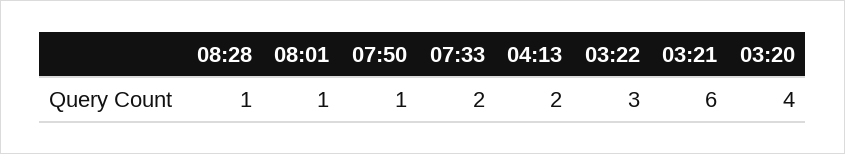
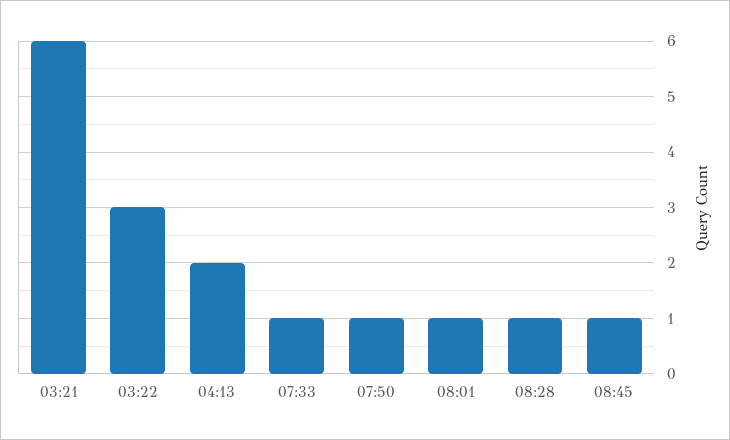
07:33: 2 -> 1
03:20: 4 -> none
08:45: none -> 1

